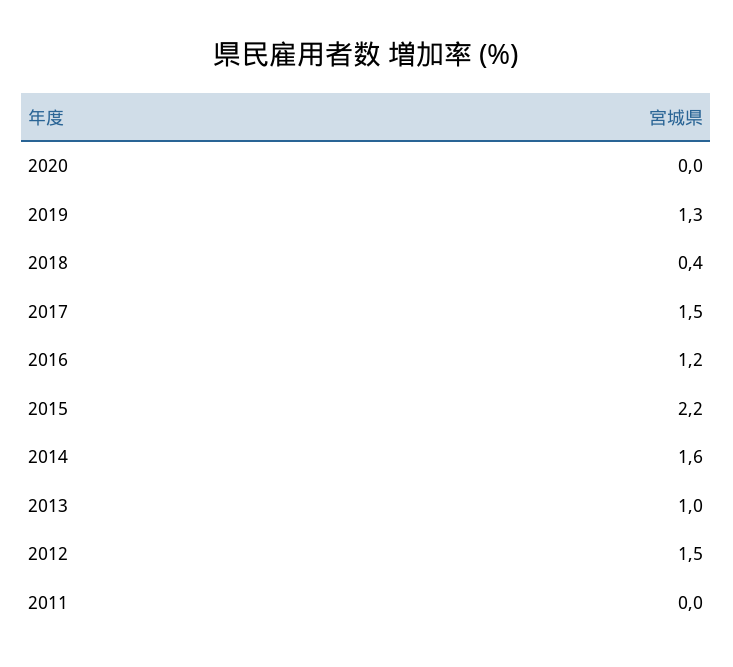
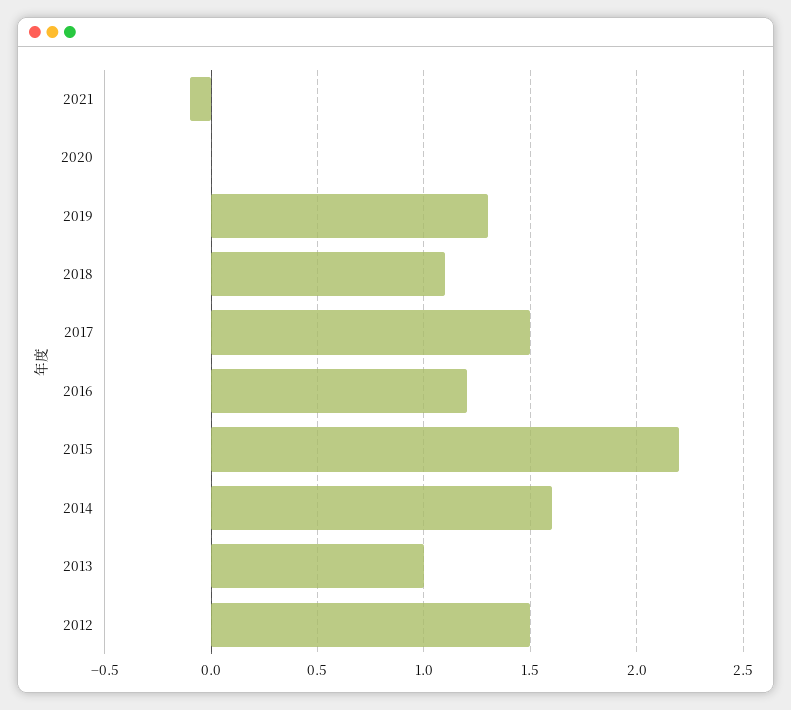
2018: 0.4 -> 1.1
2011: 0 -> none
2021: none -> -0.1

